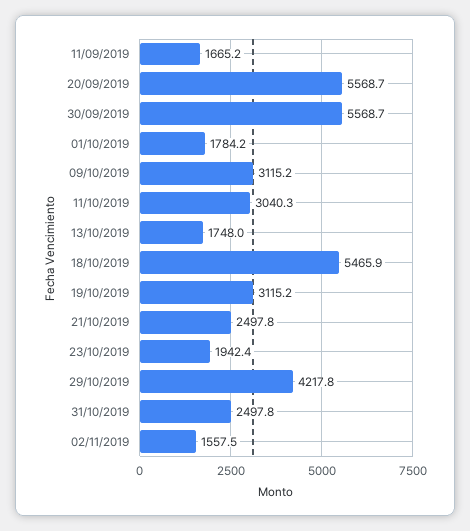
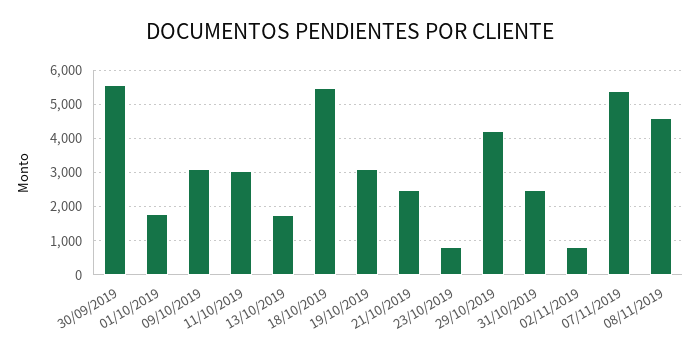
11/09/2019: 1665.2 -> none
20/09/2019: 5568.7 -> none
23/10/2019: 1942.4 -> 800
02/11/2019: 1557.5 -> 800
07/11/2019: none -> 5400
08/11/2019: none -> 4600

